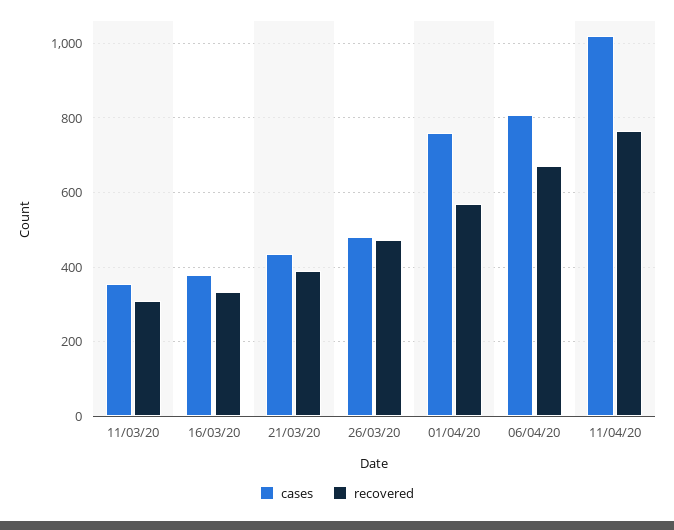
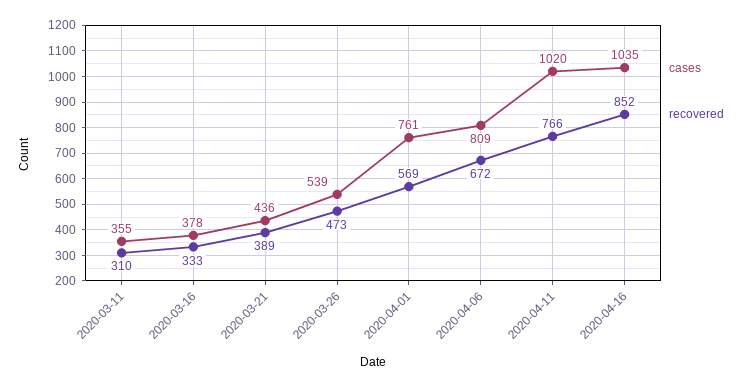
cases, 26/03/20: 480 -> 539
cases, 2020-04-16: none -> 1035
recovered, 2020-04-16: none -> 852

